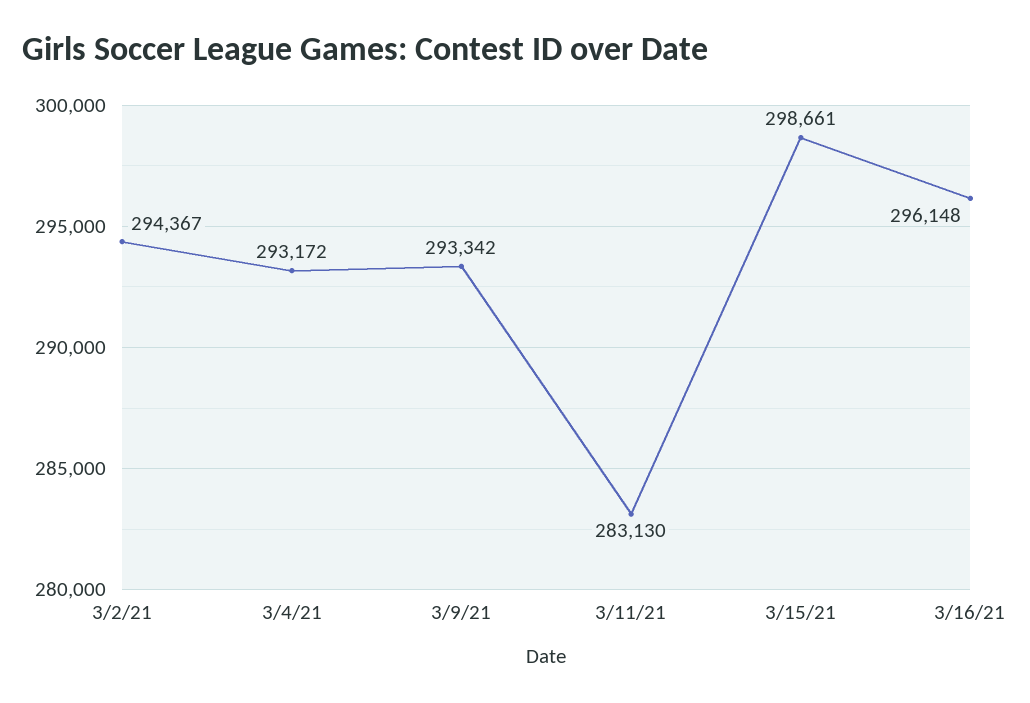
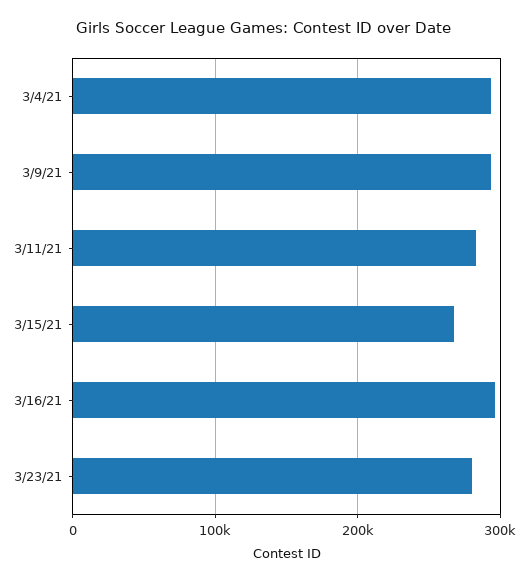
3/2/21: 294367 -> none
3/15/21: 298661 -> 270000
3/23/21: none -> 280000

